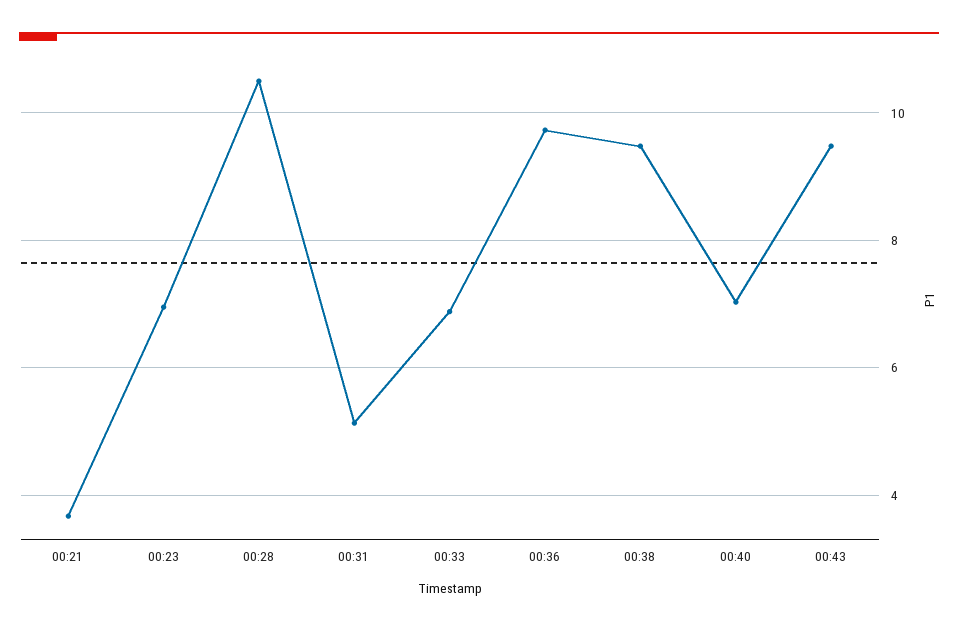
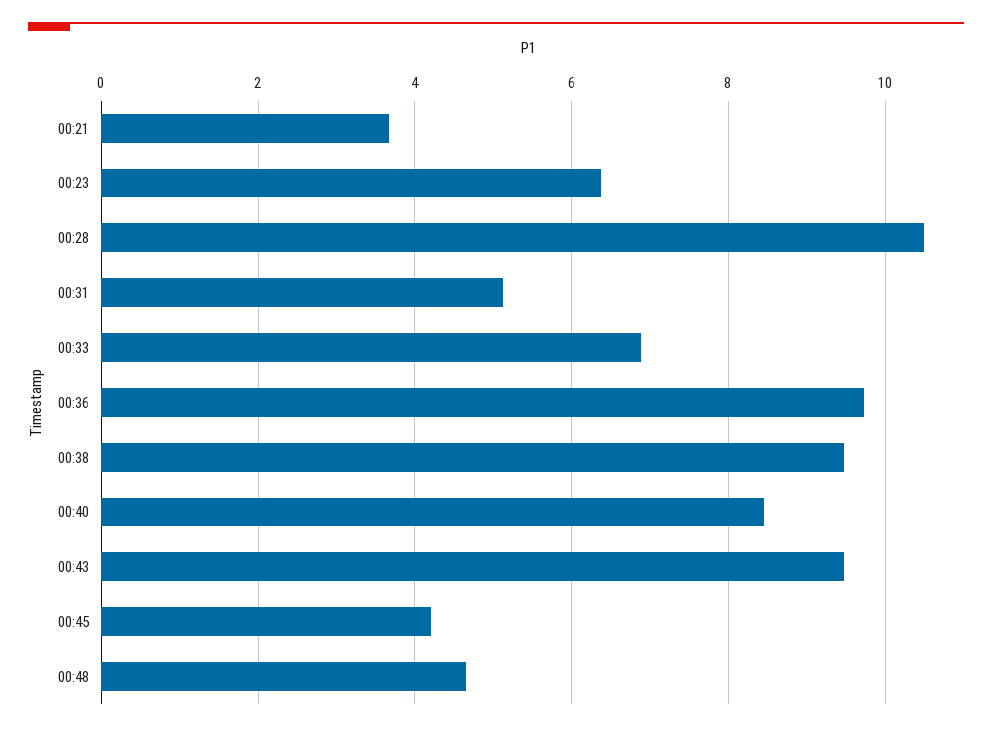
00:23: 7 -> 6.4
00:40: 7 -> 8.4
00:45: none -> 4.2
00:48: none -> 4.6

